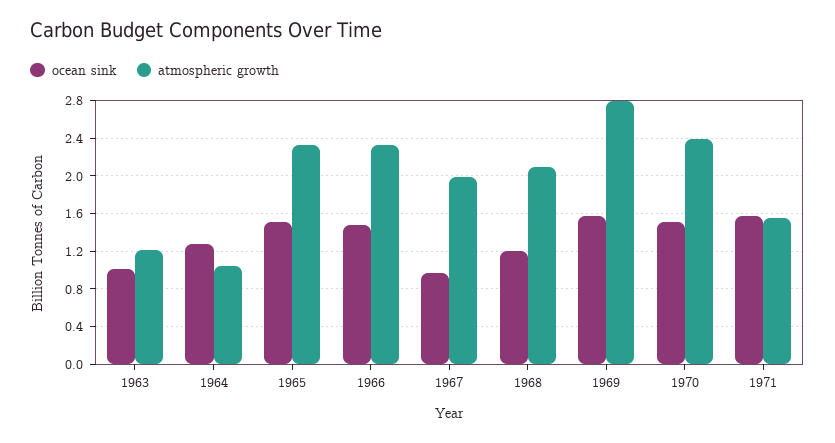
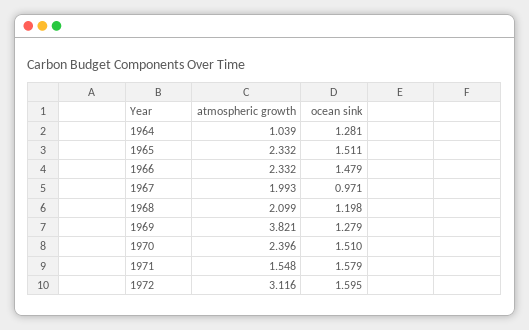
ocean sink, 1963: 1 -> none
atmospheric growth, 1963: 1.2 -> none
ocean sink, 1969: 1.6 -> 1.279
atmospheric growth, 1969: 2.8 -> 3.821
atmospheric growth, 1972: none -> 3.116
ocean sink, 1972: none -> 1.595

